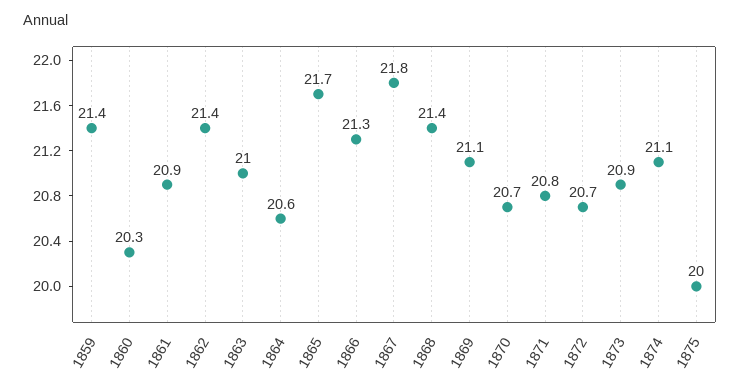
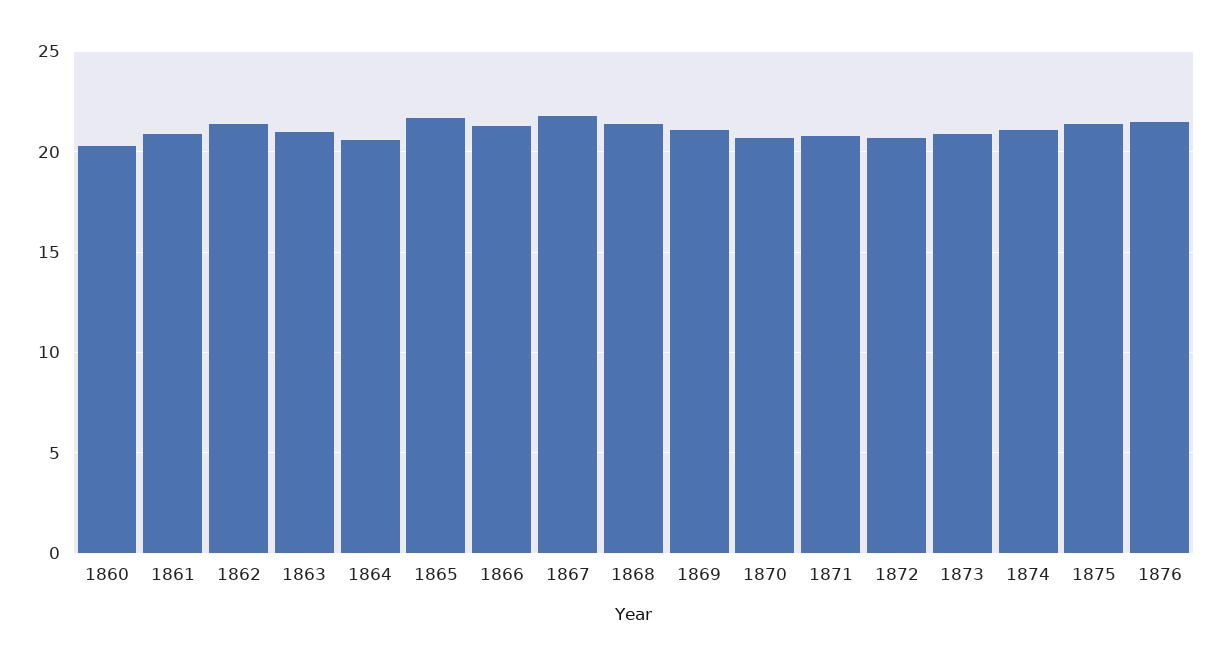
1859: 21.4 -> none
1875: 20 -> 21.5
1876: none -> 21.5

